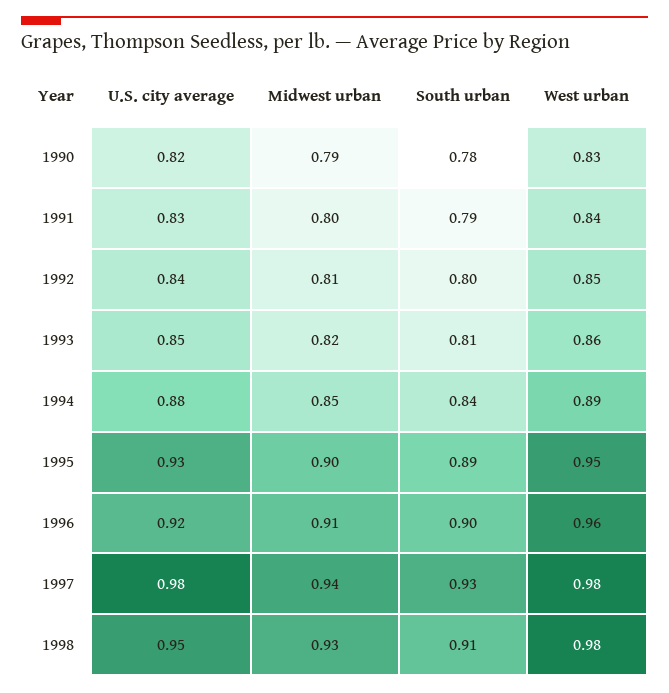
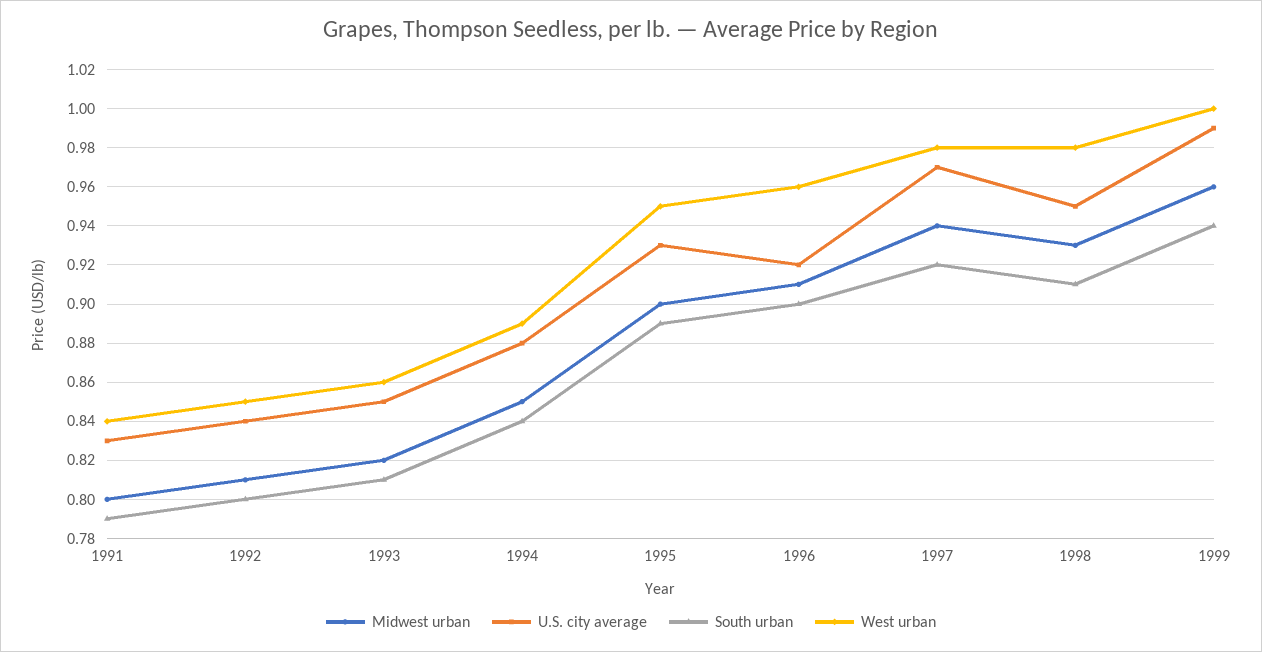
U.S. city average, 1990: 0.82 -> none
Midwest urban, 1990: 0.79 -> none
South urban, 1990: 0.78 -> none
West urban, 1990: 0.83 -> none
U.S. city average, 1997: 0.98 -> 0.97
South urban, 1997: 0.93 -> 0.92
Midwest urban, 1999: none -> 0.96
U.S. city average, 1999: none -> 0.99
South urban, 1999: none -> 0.94
West urban, 1999: none -> 1

